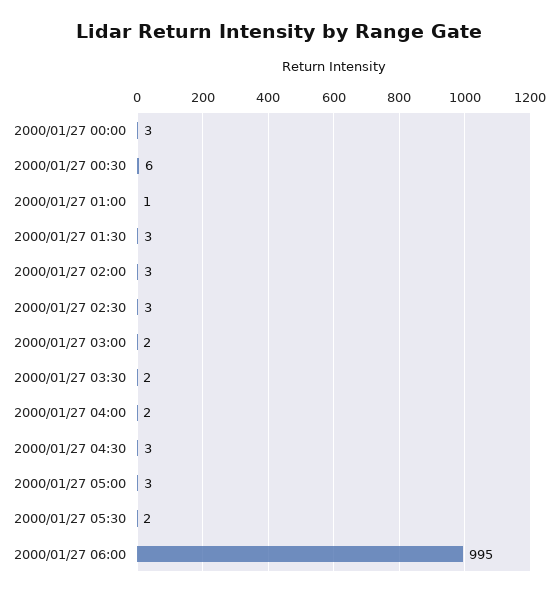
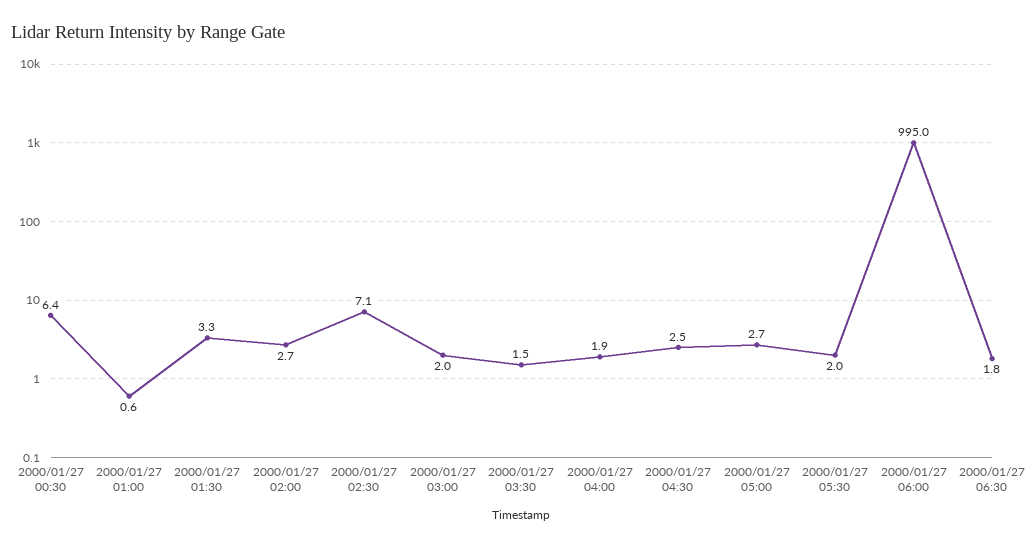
2000/01/27 00:00: 3 -> none
2000/01/27 02:30: 3 -> 7.1
2000/01/27 06:30: none -> 1.8

